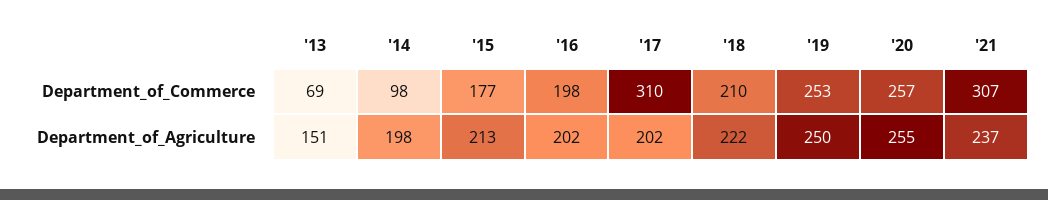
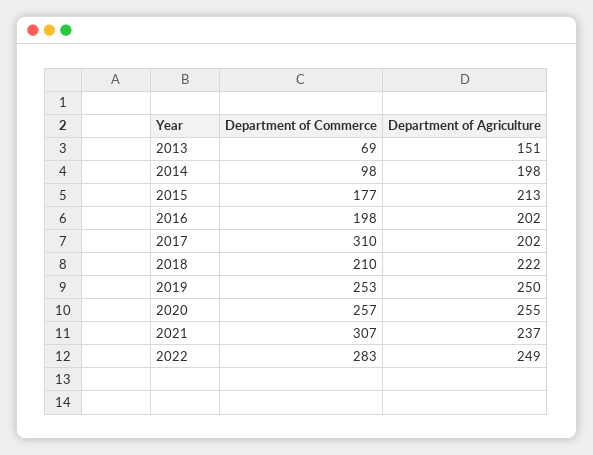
2022, Department_of_Commerce: none -> 283
2022, Department_of_Agriculture: none -> 249

